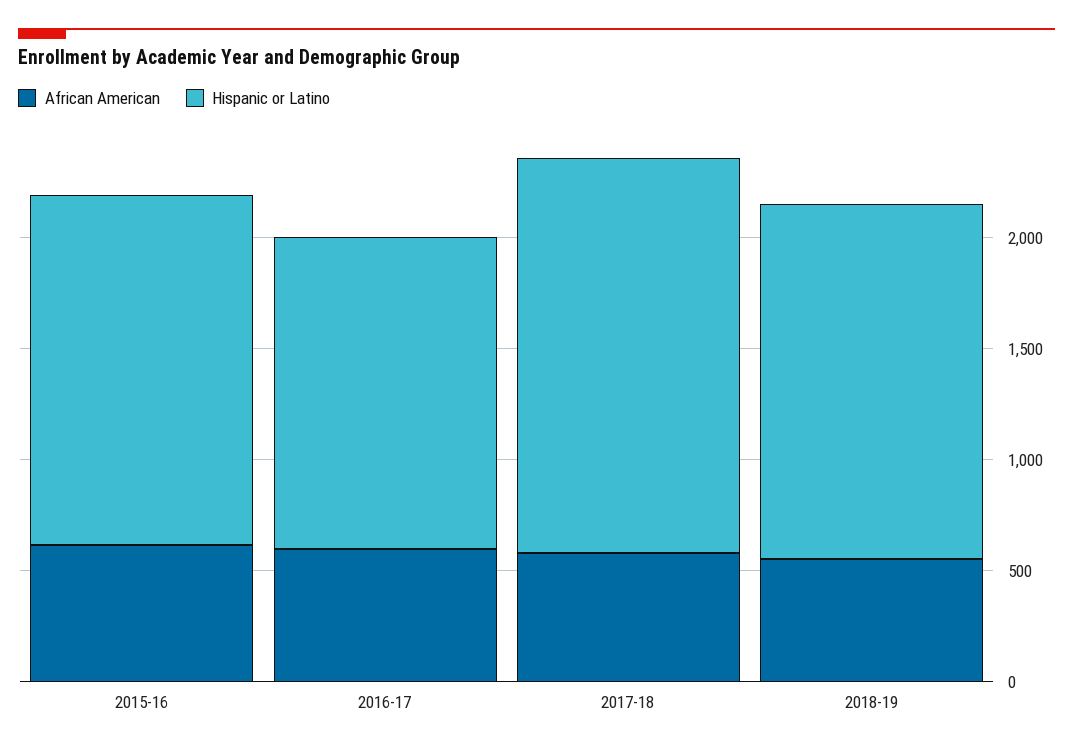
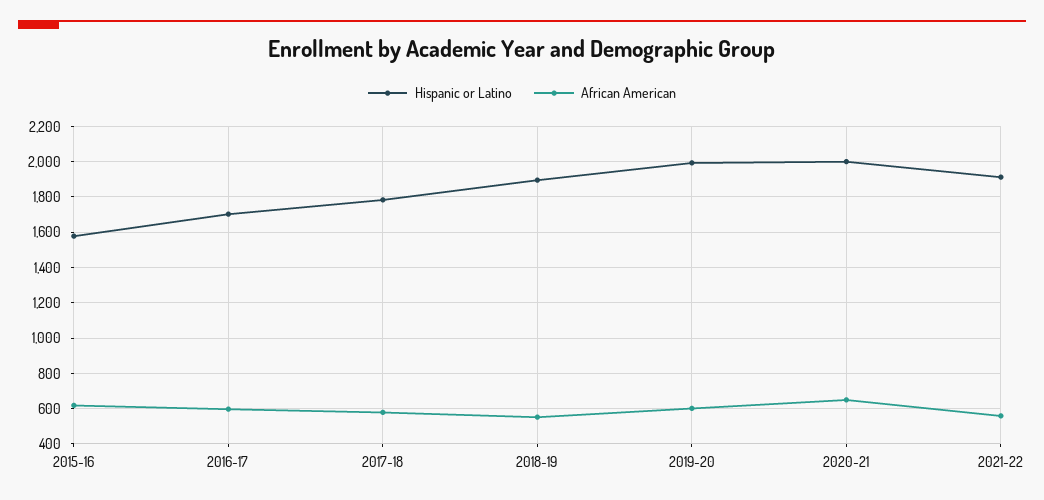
Hispanic or Latino, 2016-17: 1400 -> 1700
Hispanic or Latino, 2018-19: 1600 -> 1900
Hispanic or Latino, 2019-20: none -> 2000
African American, 2019-20: none -> 600
Hispanic or Latino, 2020-21: none -> 2000
African American, 2020-21: none -> 650
Hispanic or Latino, 2021-22: none -> 1900
African American, 2021-22: none -> 550

